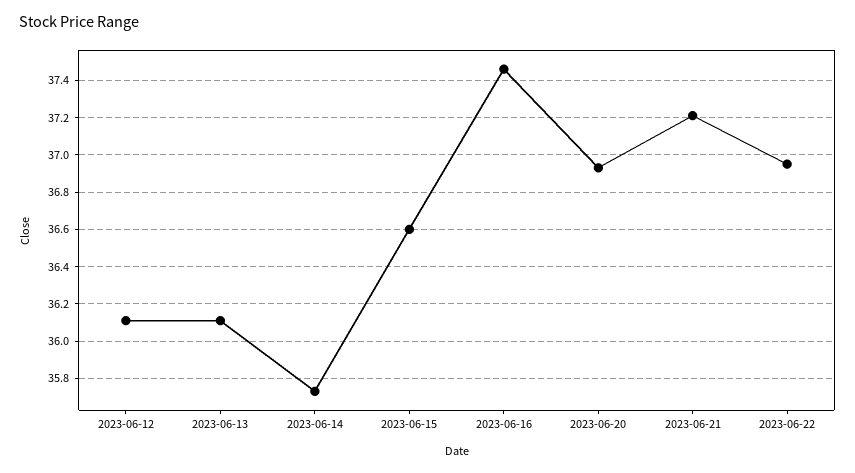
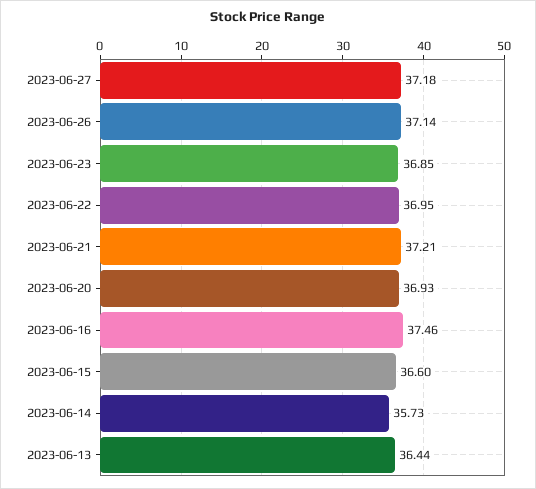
2023-06-12: 36.1 -> none
2023-06-13: 36.1 -> 36.44
2023-06-27: none -> 37.18
2023-06-26: none -> 37.14
2023-06-23: none -> 36.85

